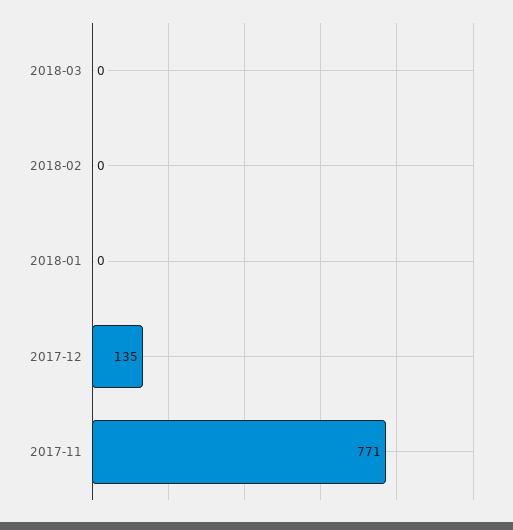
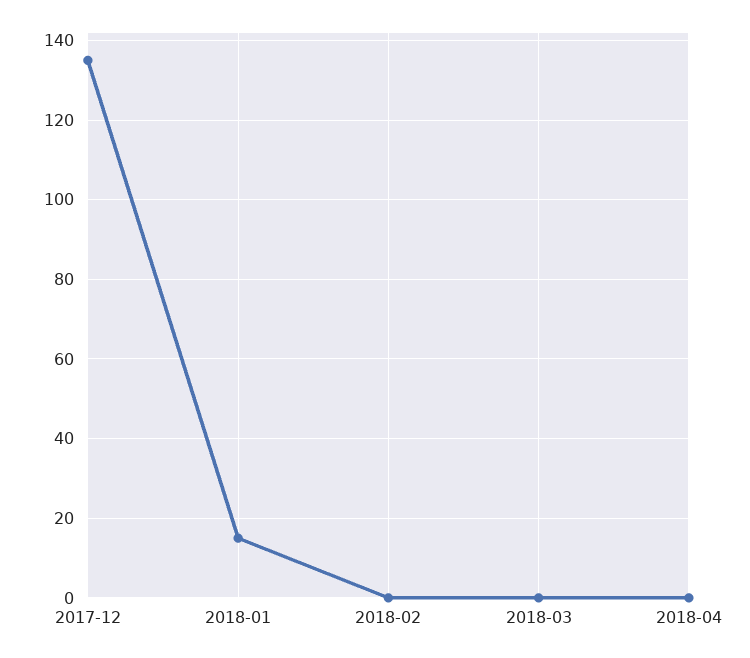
2018-01: 0 -> 15
2017-11: 771 -> none
2018-04: none -> 0

